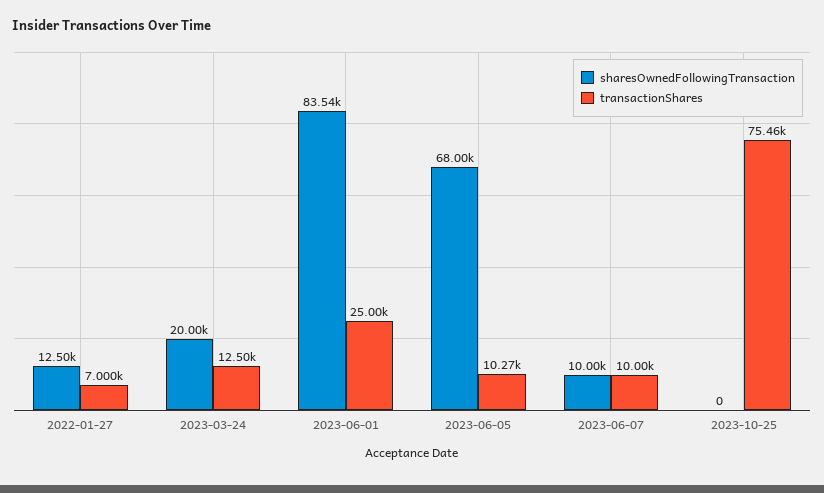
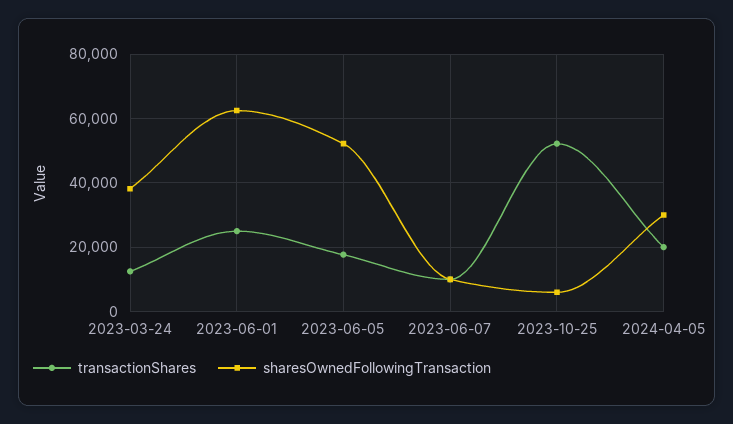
sharesOwnedFollowingTransaction, 2022-01-27: 12500 -> none
transactionShares, 2022-01-27: 7000 -> none
sharesOwnedFollowingTransaction, 2023-03-24: 20000 -> 38000
sharesOwnedFollowingTransaction, 2023-06-01: 83540 -> 62000
sharesOwnedFollowingTransaction, 2023-06-05: 68000 -> 52000
transactionShares, 2023-06-05: 10270 -> 18000
sharesOwnedFollowingTransaction, 2023-10-25: 0 -> 6000
transactionShares, 2023-10-25: 75460 -> 52000
transactionShares, 2024-04-05: none -> 20000
sharesOwnedFollowingTransaction, 2024-04-05: none -> 30000

